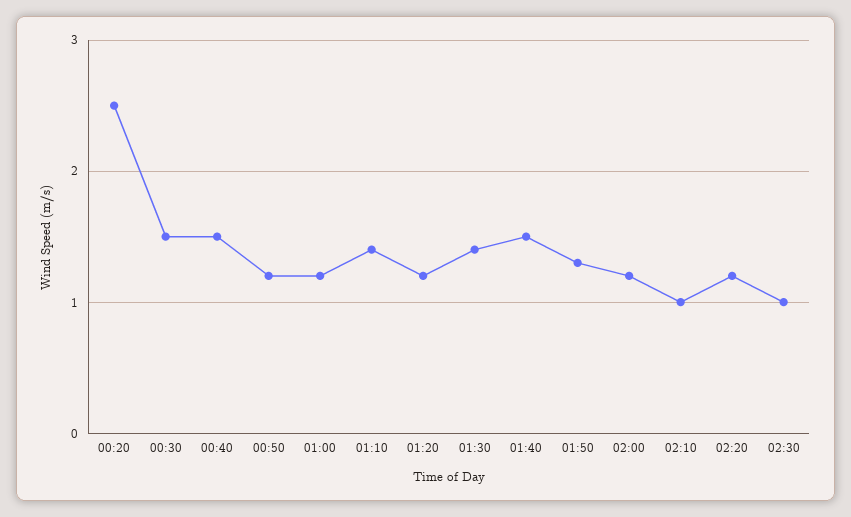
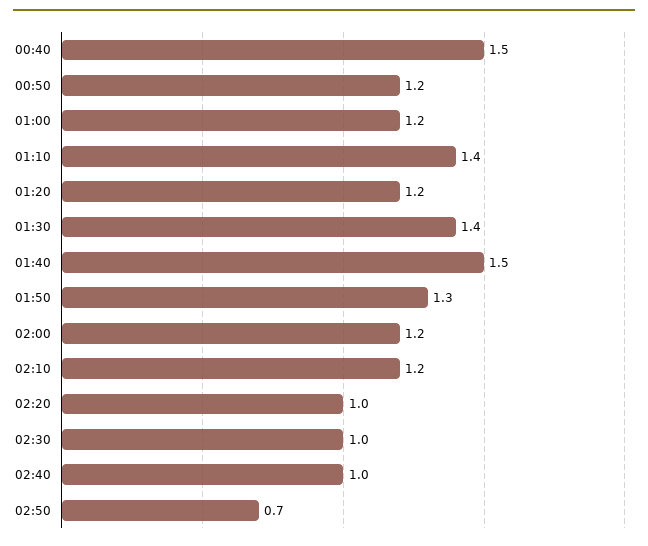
00:20: 2.5 -> none
00:30: 1.5 -> none
02:10: 1 -> 1.2
02:20: 1.2 -> 1
02:40: none -> 1
02:50: none -> 0.7

